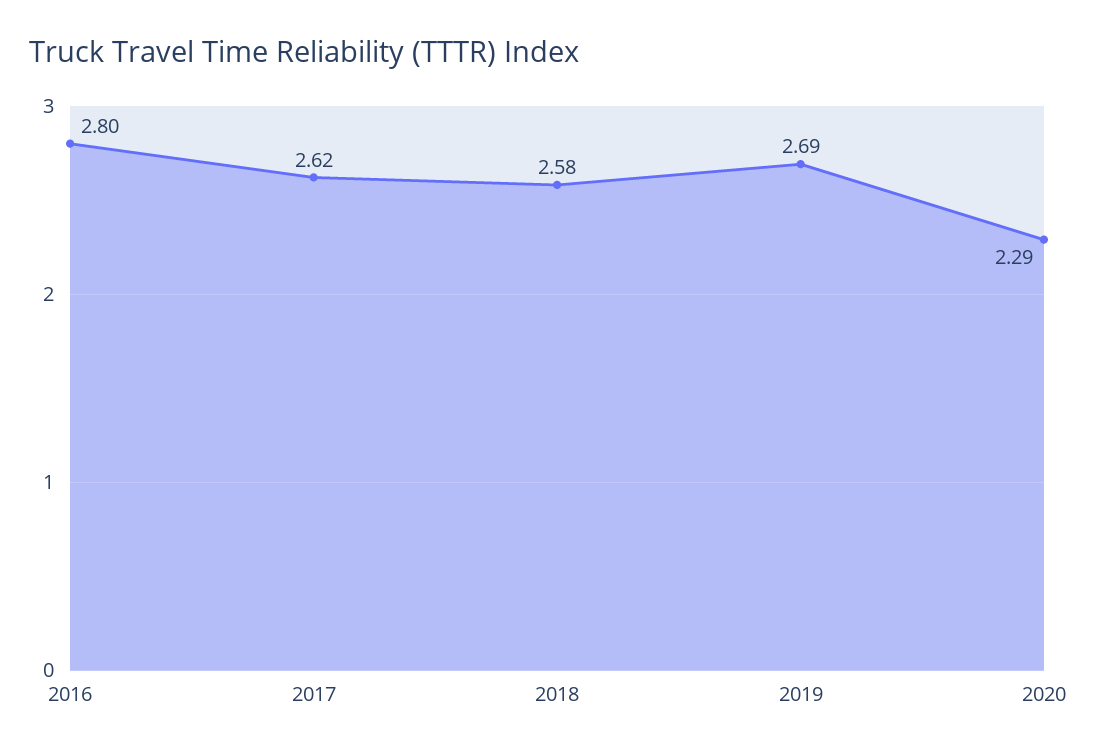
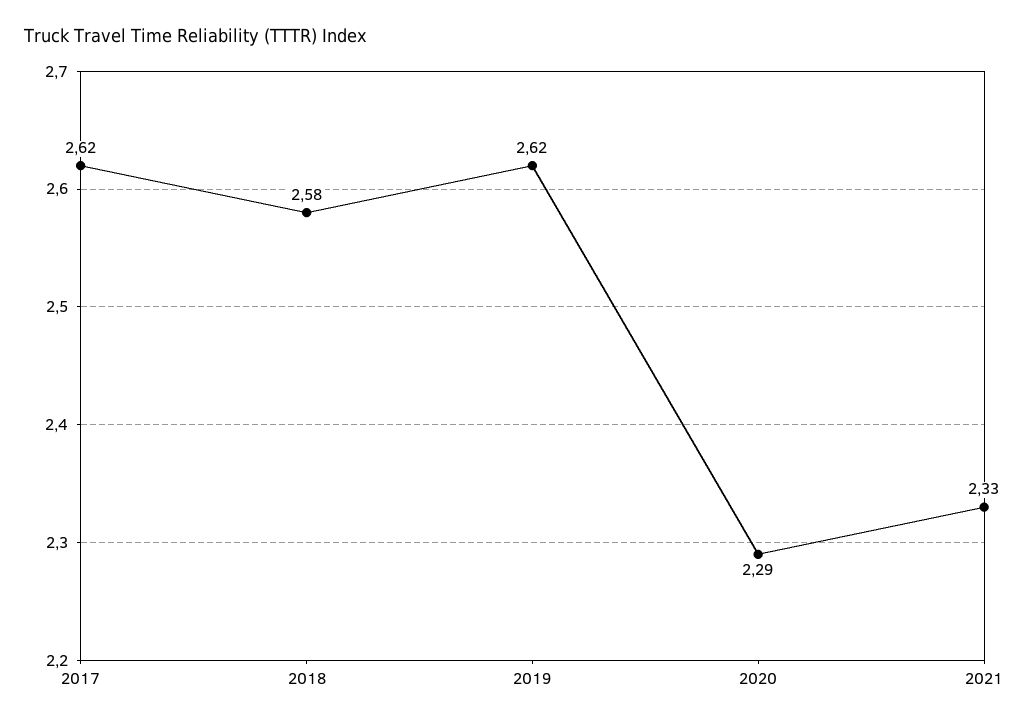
2016: 2.8 -> none
2019: 2.69 -> 2.62
2021: none -> 2.33

